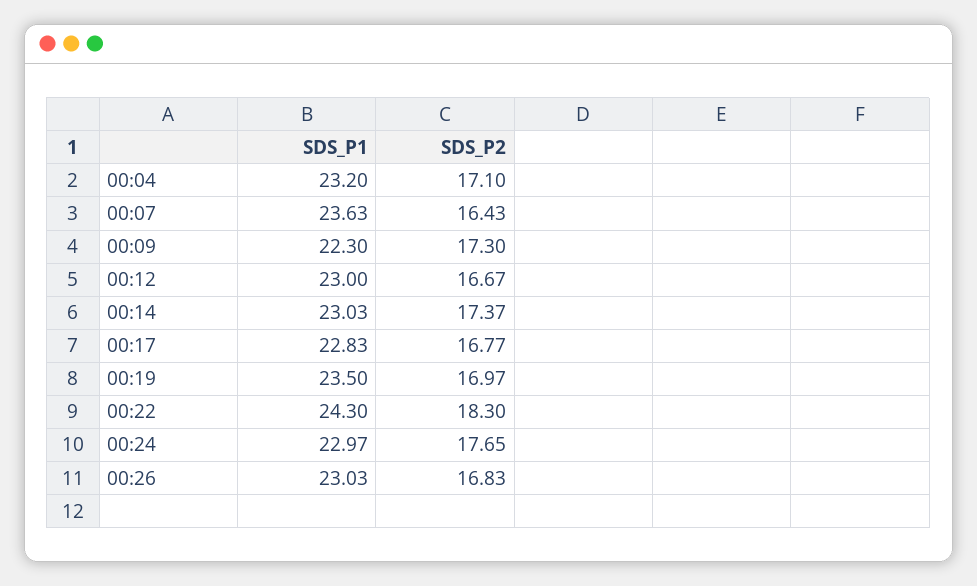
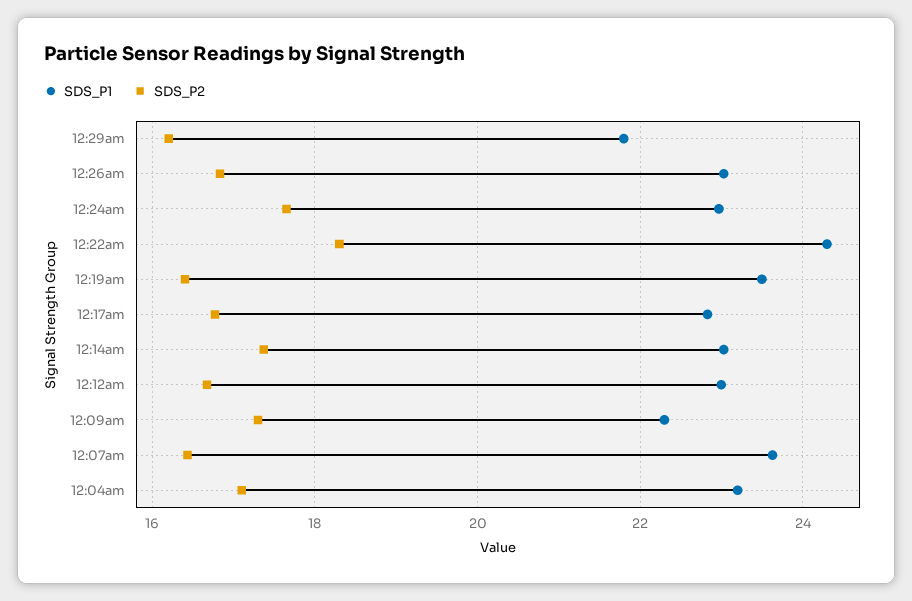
SDS_P2, 00:19: 16.97 -> 16.4
SDS_P1, 12:29am: none -> 21.8
SDS_P2, 12:29am: none -> 16.2

